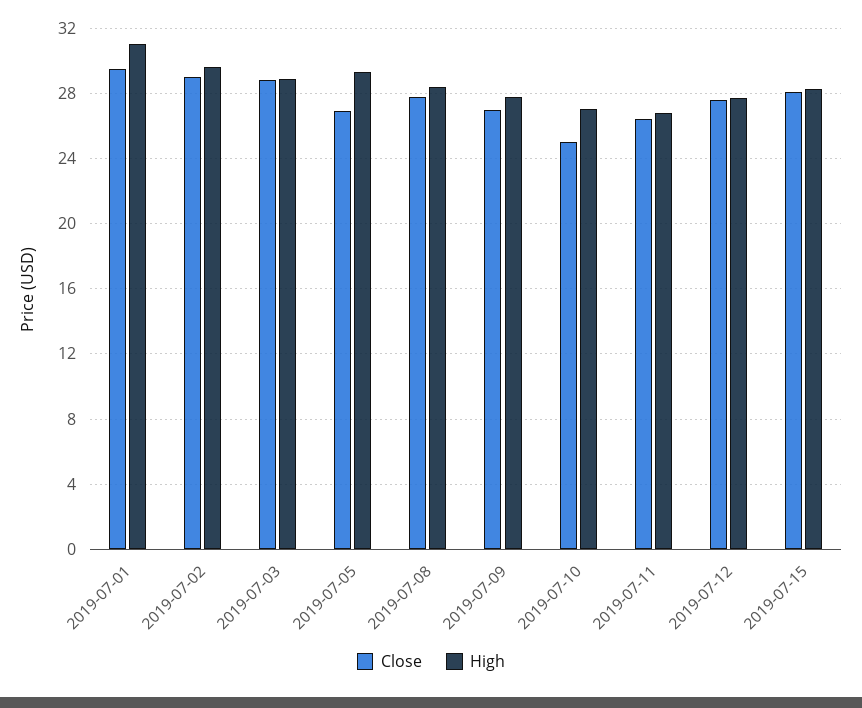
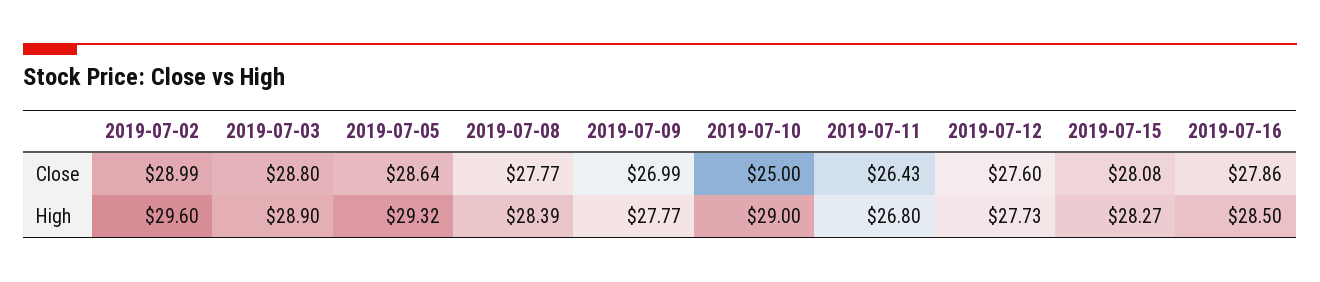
Close, 2019-07-01: 29.5 -> none
High, 2019-07-01: 31 -> none
Close, 2019-07-05: 27 -> 28.64
High, 2019-07-10: 27 -> 29
Close, 2019-07-16: none -> 27.86
High, 2019-07-16: none -> 28.5

